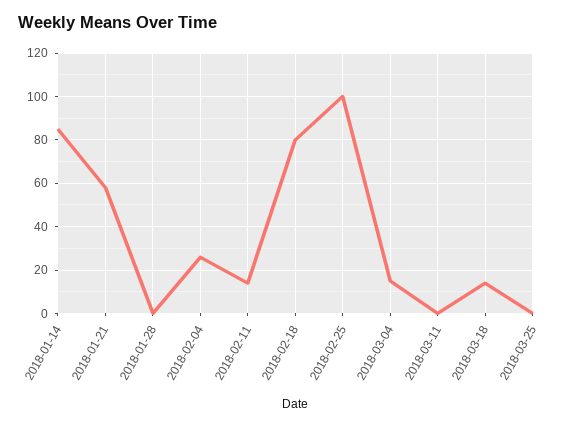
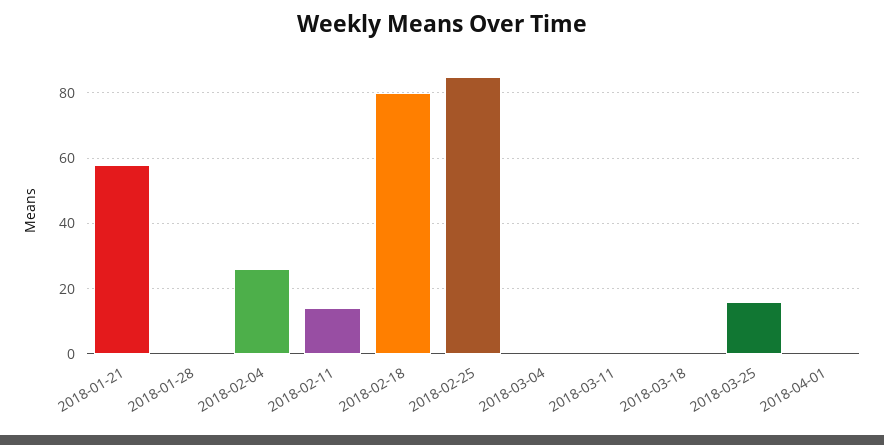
2018-01-14: 85 -> none
2018-02-25: 100 -> 85
2018-03-04: 15 -> 0
2018-03-18: 15 -> 0
2018-03-25: 0 -> 15
2018-04-01: none -> 0

